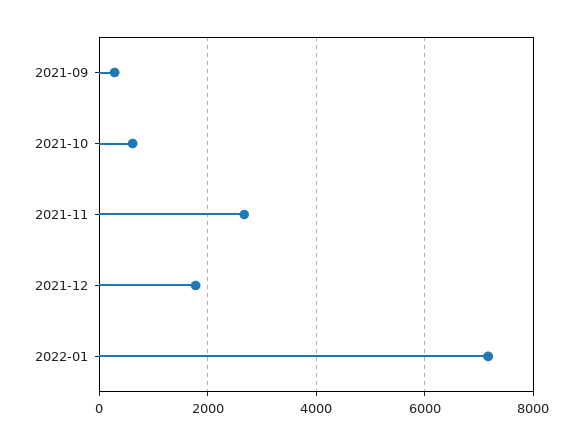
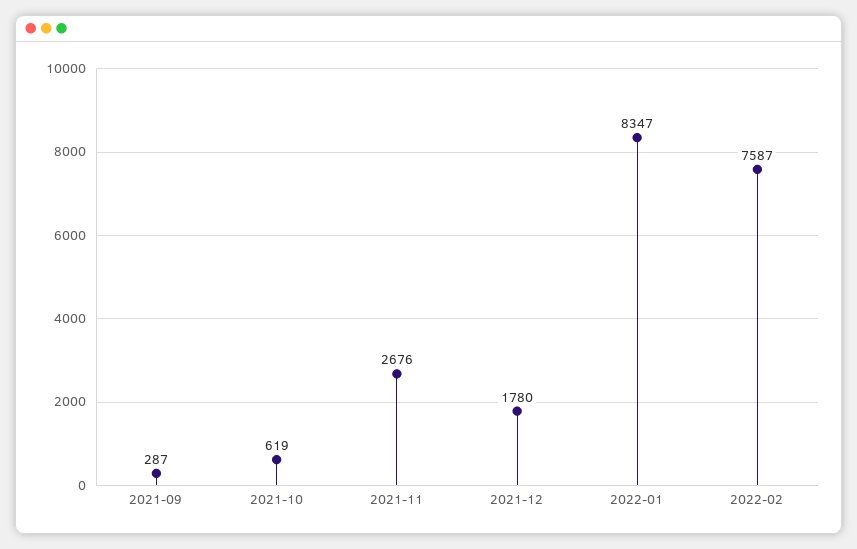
2022-01: 7200 -> 8347
2022-02: none -> 7587

